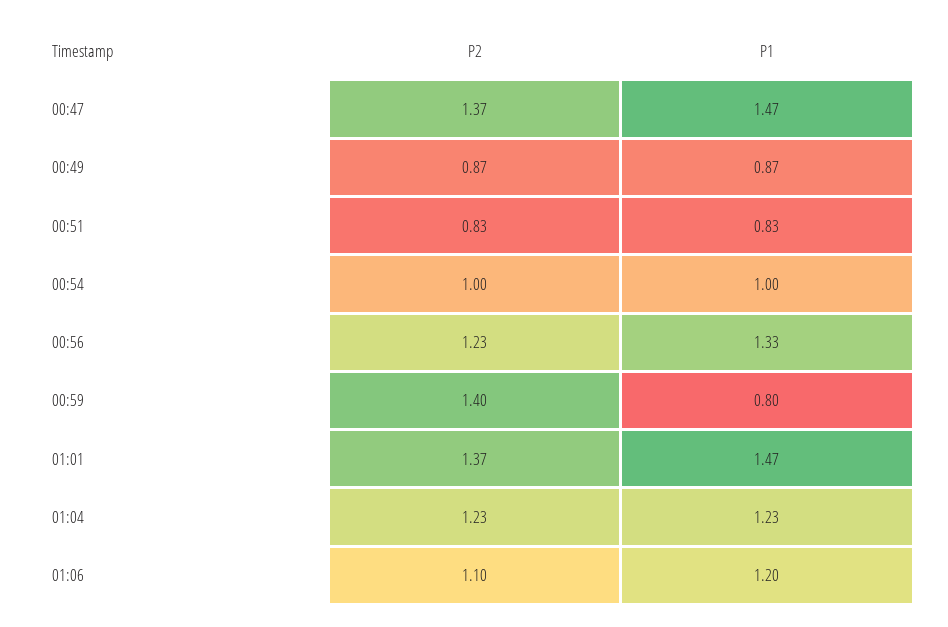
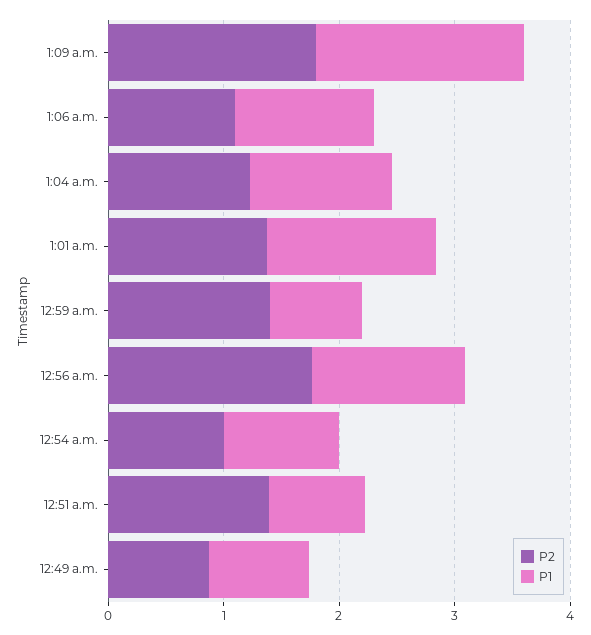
P2, 00:47: 1.37 -> none
P1, 00:47: 1.47 -> none
P2, 00:51: 0.83 -> 1.4
P2, 00:56: 1.23 -> 1.8
P2, 1:09 a.m.: none -> 1.8
P1, 1:09 a.m.: none -> 1.8

